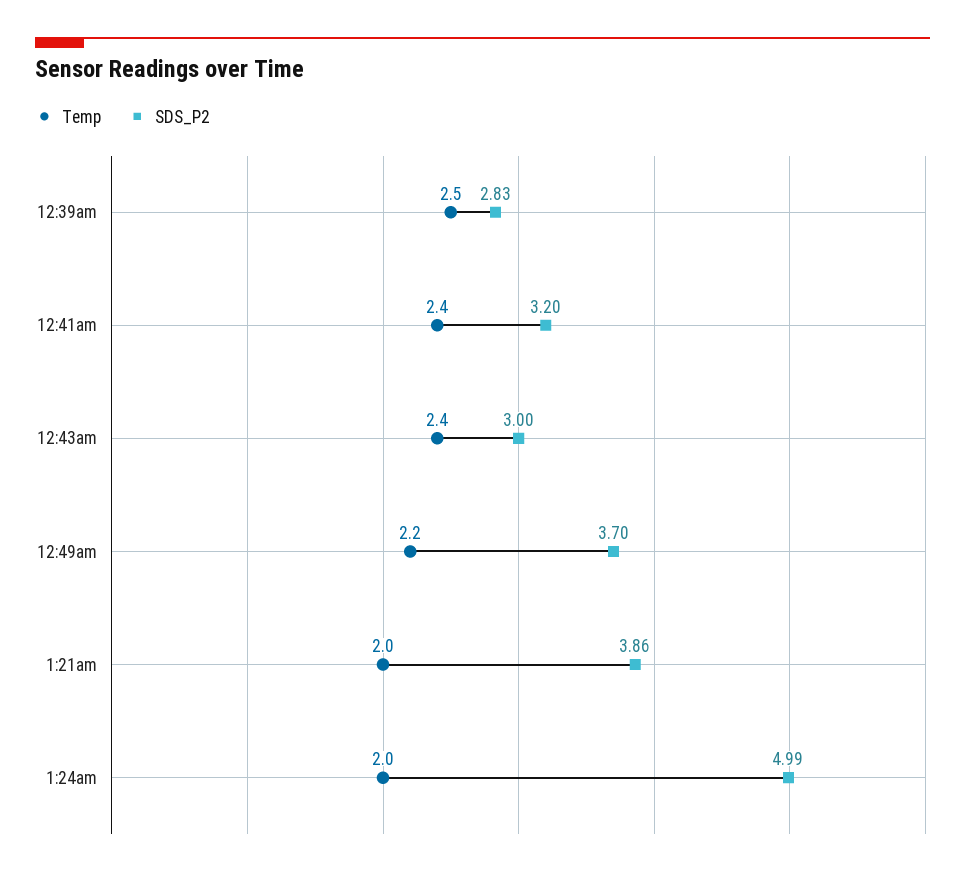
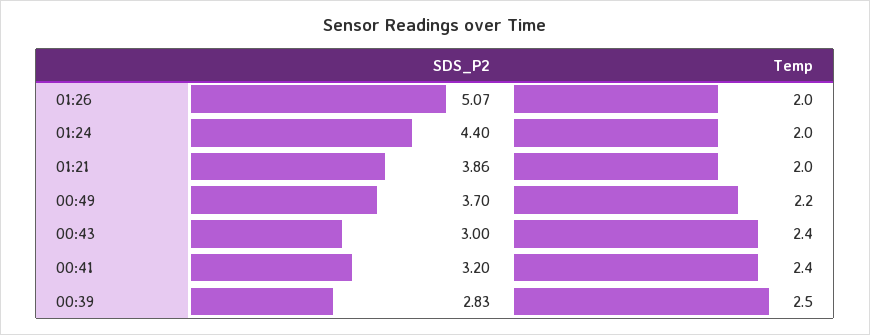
SDS_P2, 1:24am: 4.99 -> 4.4
SDS_P2, 01:26: none -> 5.07
Temp, 01:26: none -> 2

